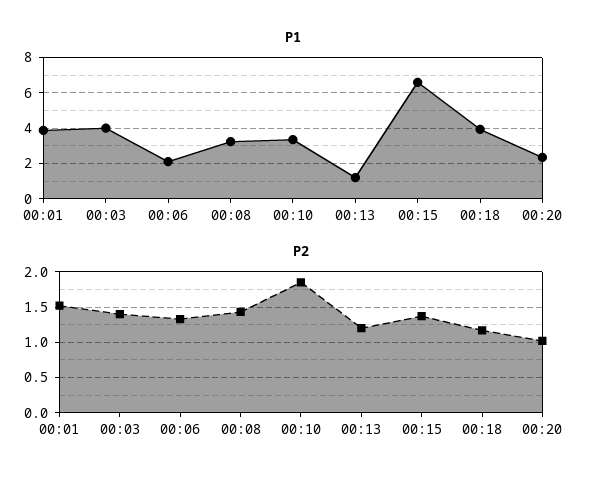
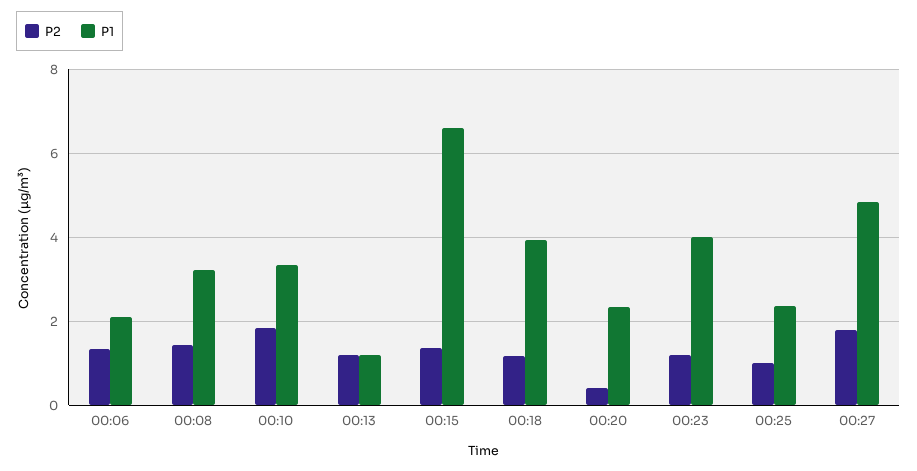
P1, 00:01: 4 -> none
P1, 00:03: 4 -> none
P2, 00:01: 1.5 -> none
P2, 00:03: 1.4 -> none
P2, 00:20: 1 -> 0.4
P2, 00:23: none -> 1.2
P1, 00:23: none -> 4
P2, 00:25: none -> 1
P1, 00:25: none -> 2.4
P2, 00:27: none -> 1.8
P1, 00:27: none -> 4.8

